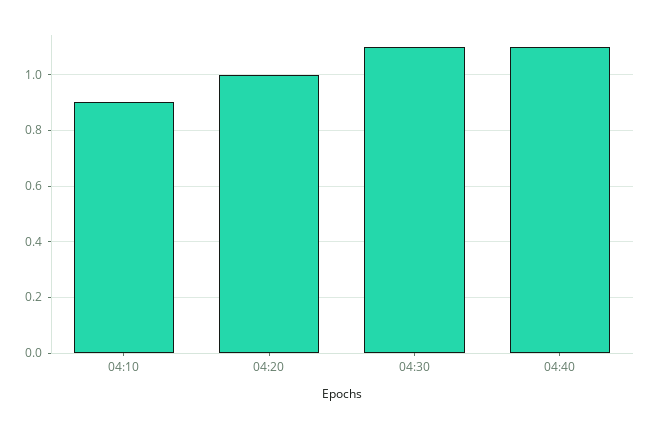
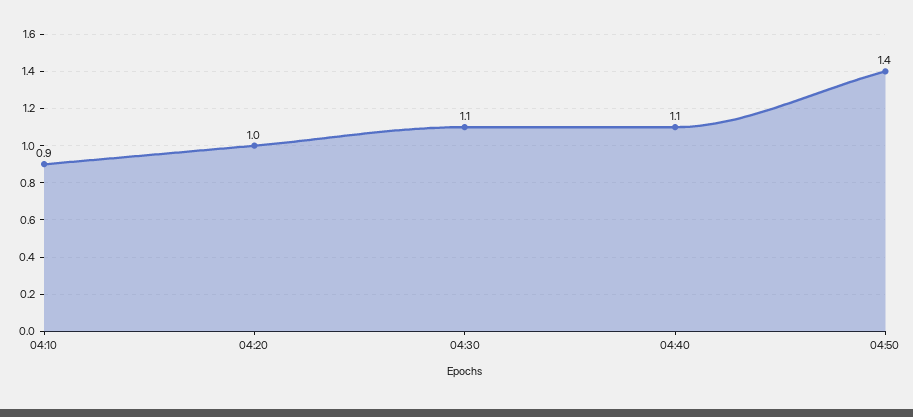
04:50: none -> 1.4

